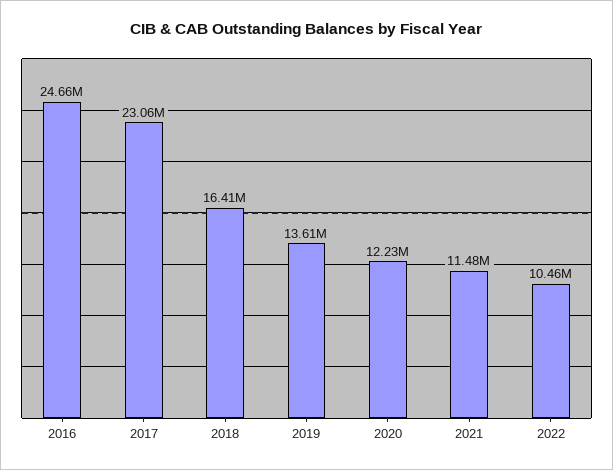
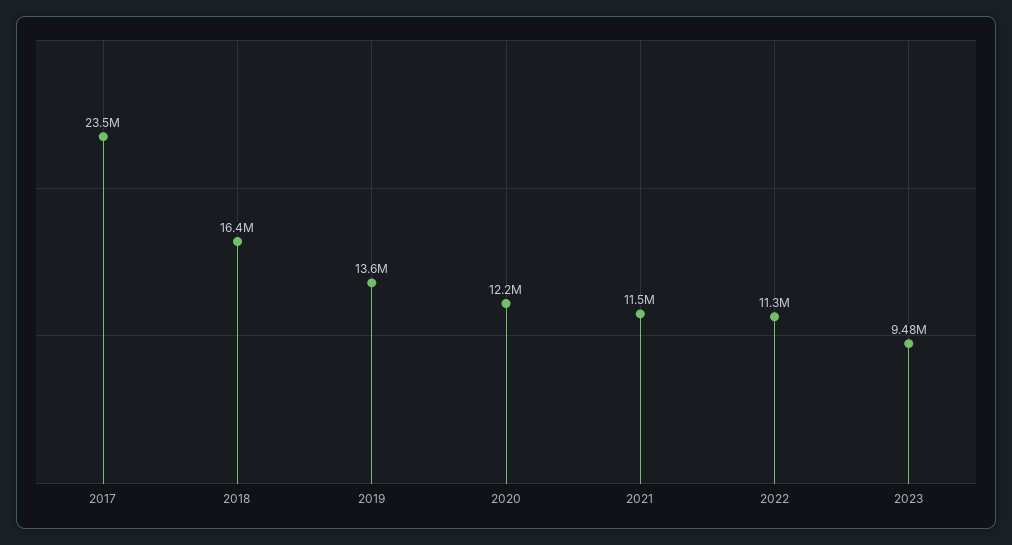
2016: 24660000 -> none
2017: 23060000 -> 23500000
2022: 10460000 -> 11300000
2023: none -> 9480000

